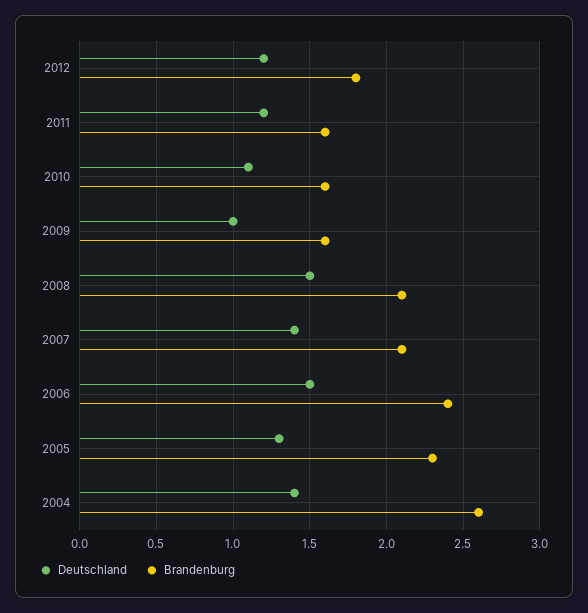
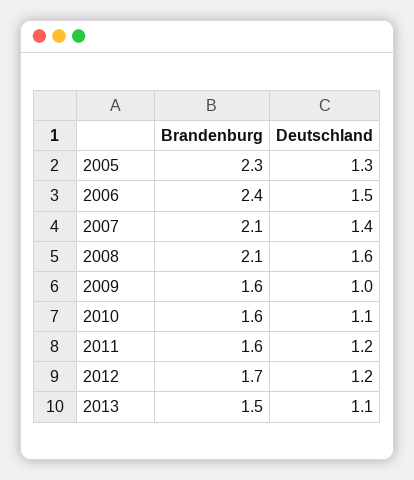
Brandenburg, 2012: 1.8 -> 1.7
Deutschland, 2008: 1.5 -> 1.6
Deutschland, 2004: 1.4 -> none
Brandenburg, 2004: 2.6 -> none
Brandenburg, 2013: none -> 1.5
Deutschland, 2013: none -> 1.1

